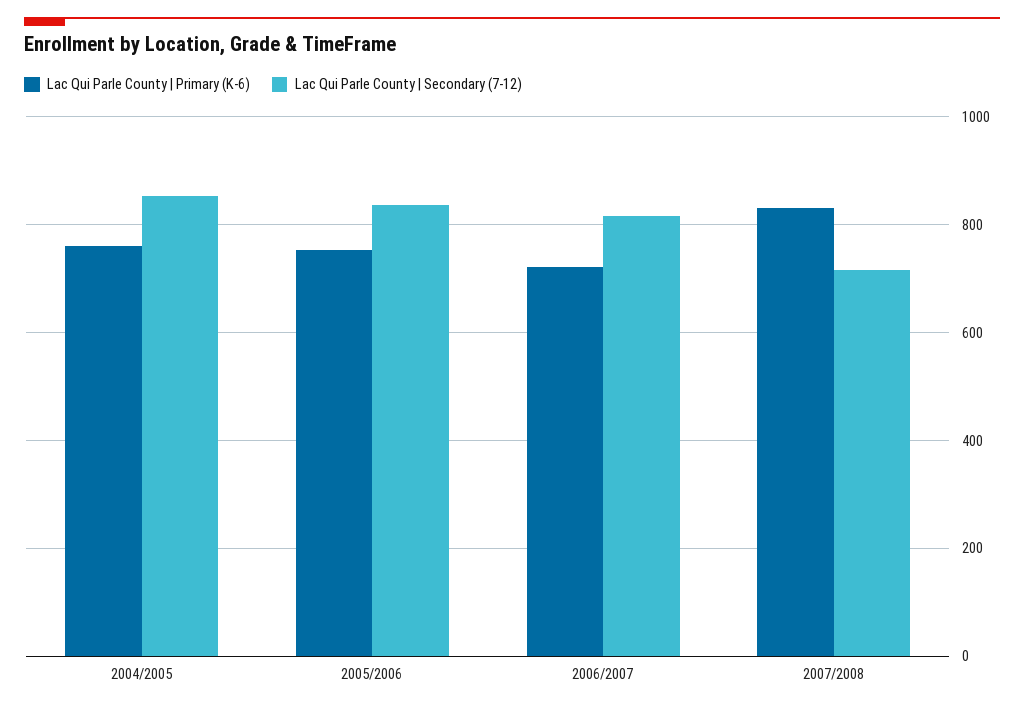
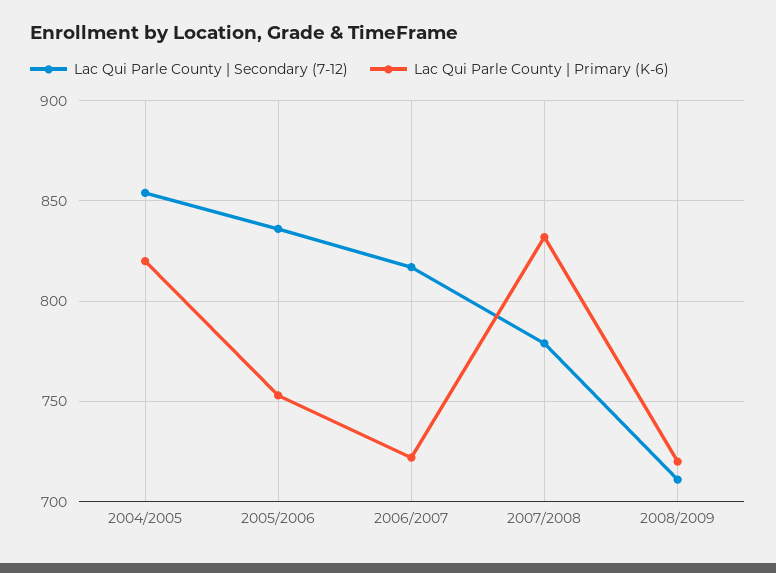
Lac Qui Parle County | Primary (K-6), 2004/2005: 760 -> 820
Lac Qui Parle County | Secondary (7-12), 2007/2008: 720 -> 780
Lac Qui Parle County | Secondary (7-12), 2008/2009: none -> 710
Lac Qui Parle County | Primary (K-6), 2008/2009: none -> 720

